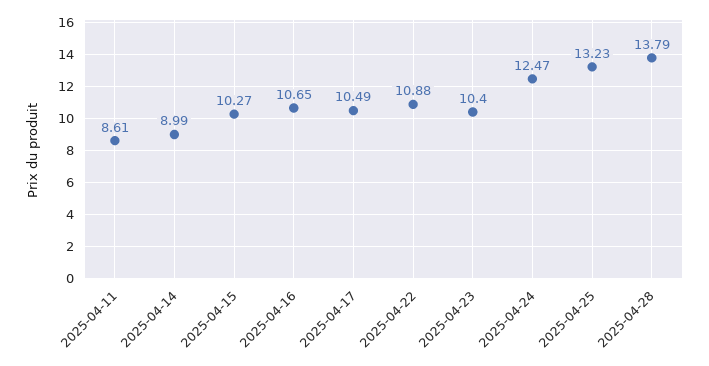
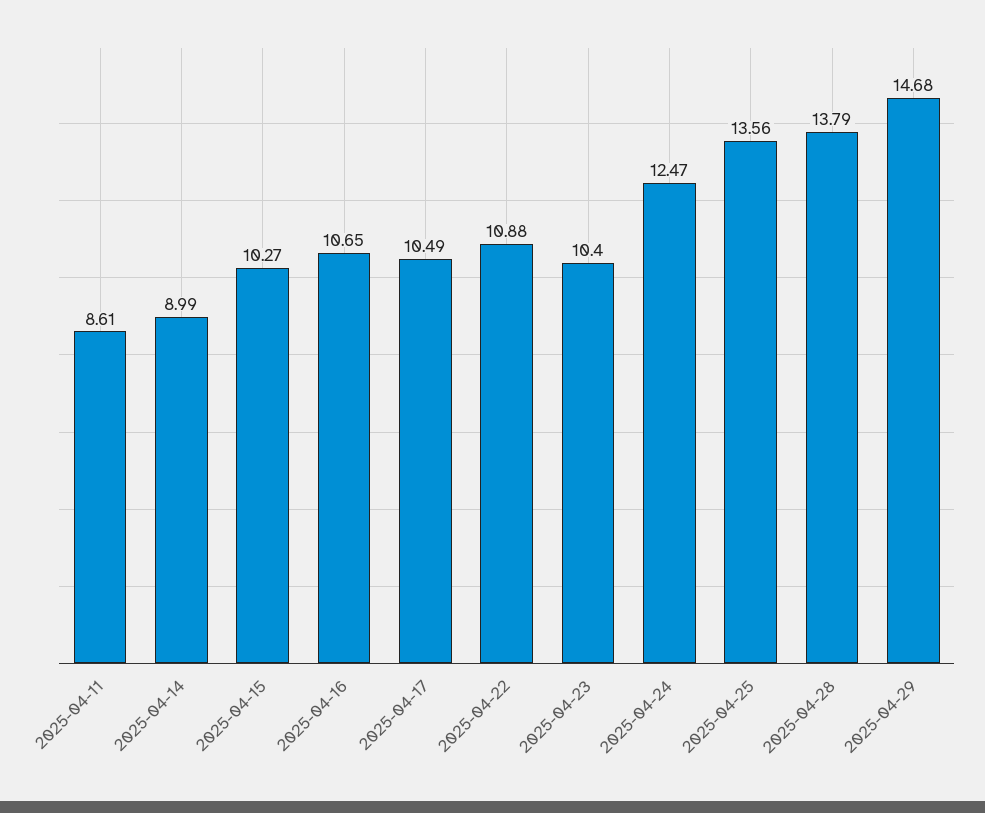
2025-04-25: 13.23 -> 13.56
2025-04-29: none -> 14.68

